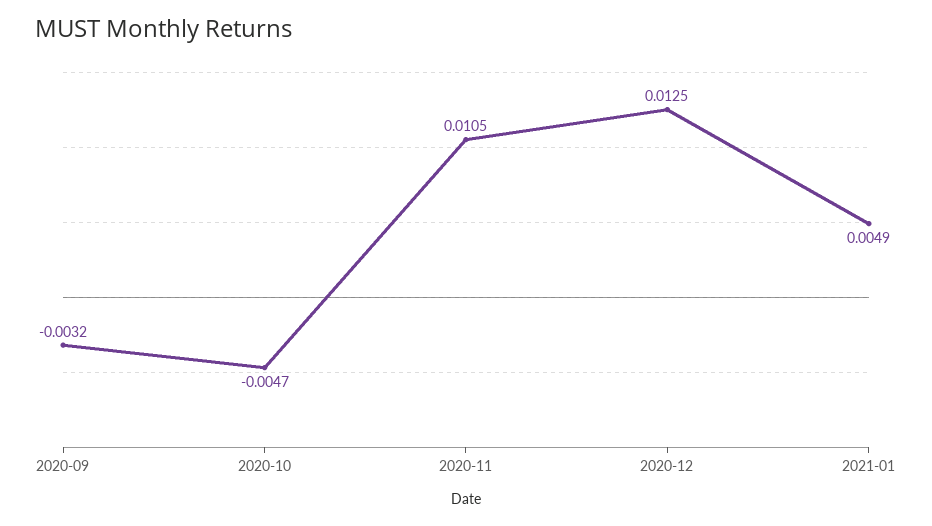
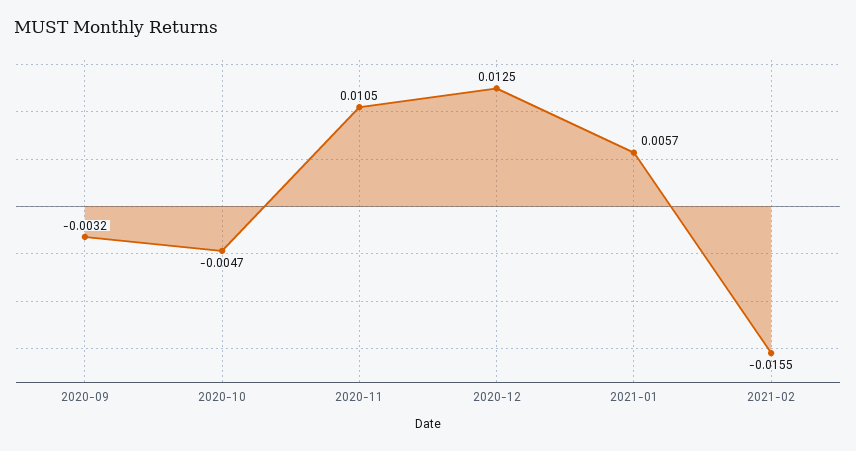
2021-01: 0.0049 -> 0.0057
2021-02: none -> -0.0155

